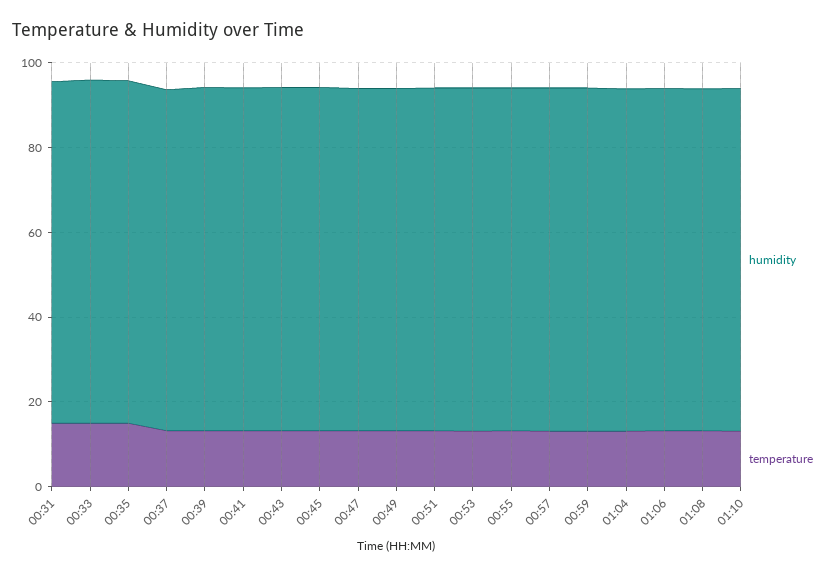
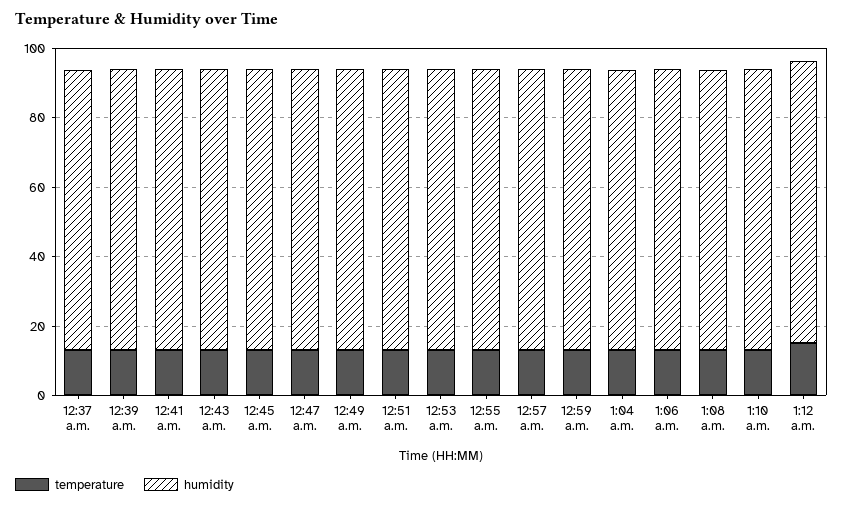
humidity, 00:31: 80 -> none
temperature, 00:31: 15 -> none
humidity, 00:33: 80 -> none
temperature, 00:33: 15 -> none
humidity, 00:35: 80 -> none
temperature, 00:35: 15 -> none
temperature, 1:12 a.m.: none -> 15
humidity, 1:12 a.m.: none -> 80

